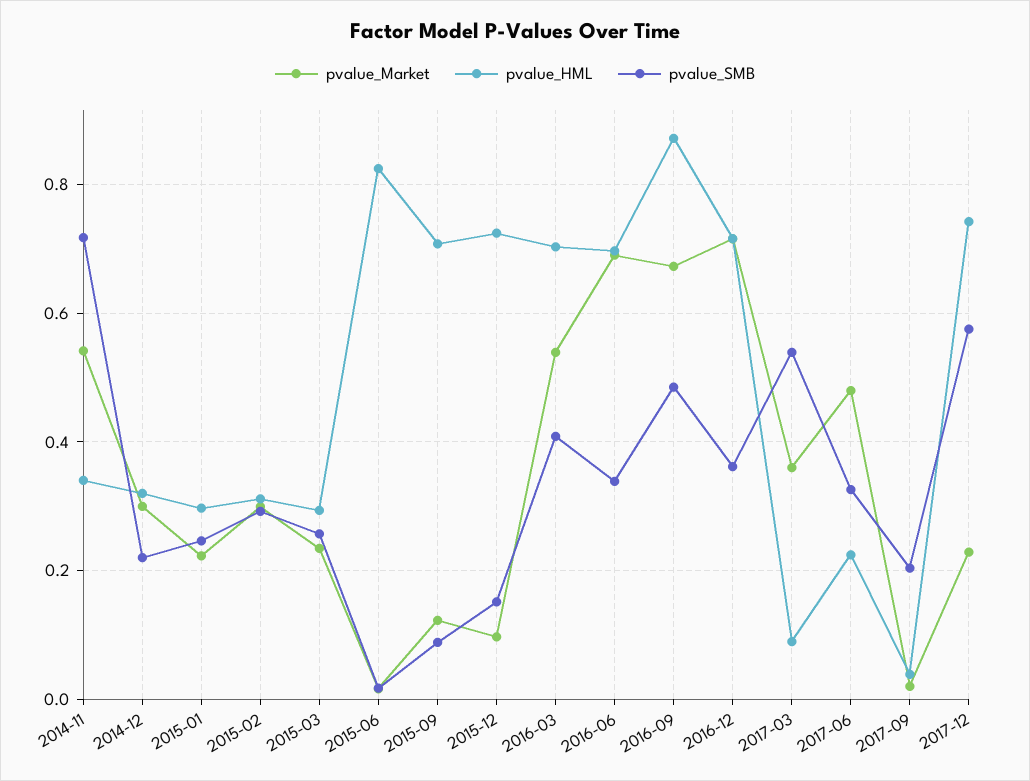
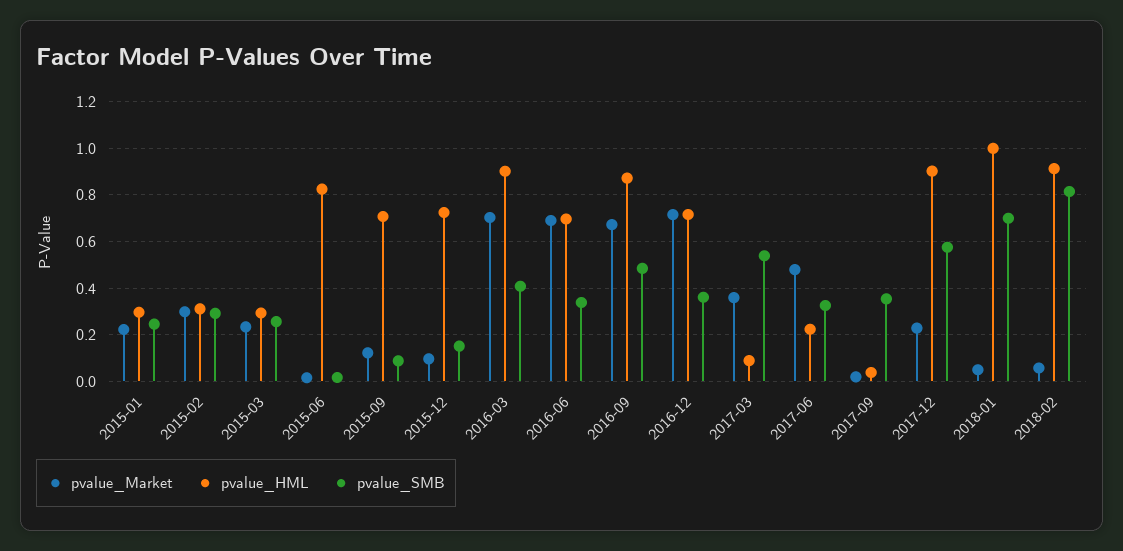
pvalue_Market, 2014-11: 0.54 -> none
pvalue_HML, 2014-11: 0.34 -> none
pvalue_SMB, 2014-11: 0.72 -> none
pvalue_Market, 2014-12: 0.3 -> none
pvalue_HML, 2014-12: 0.32 -> none
pvalue_SMB, 2014-12: 0.22 -> none
pvalue_Market, 2016-03: 0.54 -> 0.7
pvalue_HML, 2016-03: 0.7 -> 0.9
pvalue_SMB, 2017-09: 0.2 -> 0.35
pvalue_HML, 2017-12: 0.74 -> 0.9
pvalue_Market, 2018-01: none -> 0.05
pvalue_HML, 2018-01: none -> 1
pvalue_SMB, 2018-01: none -> 0.7
pvalue_Market, 2018-02: none -> 0.05
pvalue_HML, 2018-02: none -> 0.9
pvalue_SMB, 2018-02: none -> 0.8

